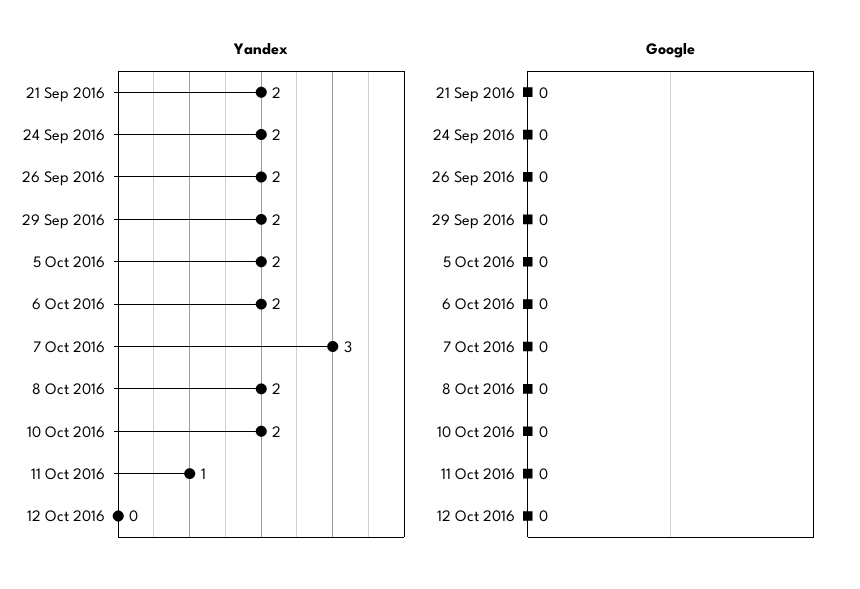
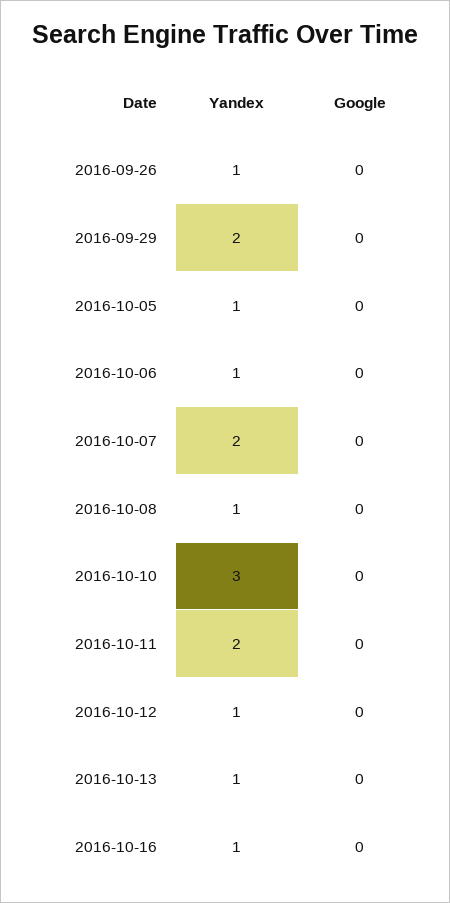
Yandex, 21 Sep 2016: 2 -> none
Yandex, 24 Sep 2016: 2 -> none
Yandex, 26 Sep 2016: 2 -> 1
Yandex, 5 Oct 2016: 2 -> 1
Yandex, 6 Oct 2016: 2 -> 1
Yandex, 7 Oct 2016: 3 -> 2
Yandex, 8 Oct 2016: 2 -> 1
Yandex, 10 Oct 2016: 2 -> 3
Yandex, 11 Oct 2016: 1 -> 2
Yandex, 12 Oct 2016: 0 -> 1
Google, 21 Sep 2016: 0 -> none
Google, 24 Sep 2016: 0 -> none
Yandex, 2016-10-13: none -> 1
Google, 2016-10-13: none -> 0
Yandex, 2016-10-16: none -> 1
Google, 2016-10-16: none -> 0

